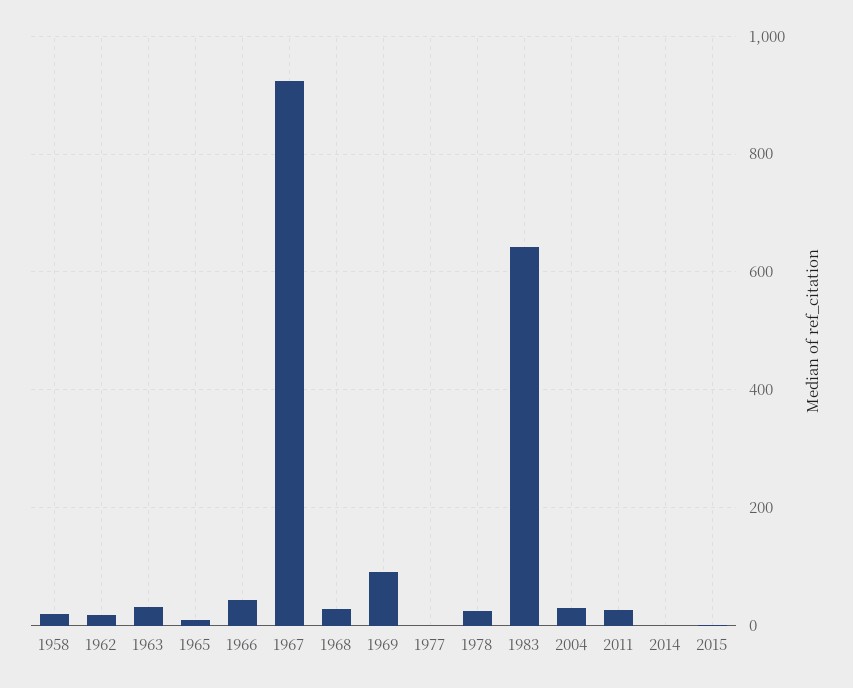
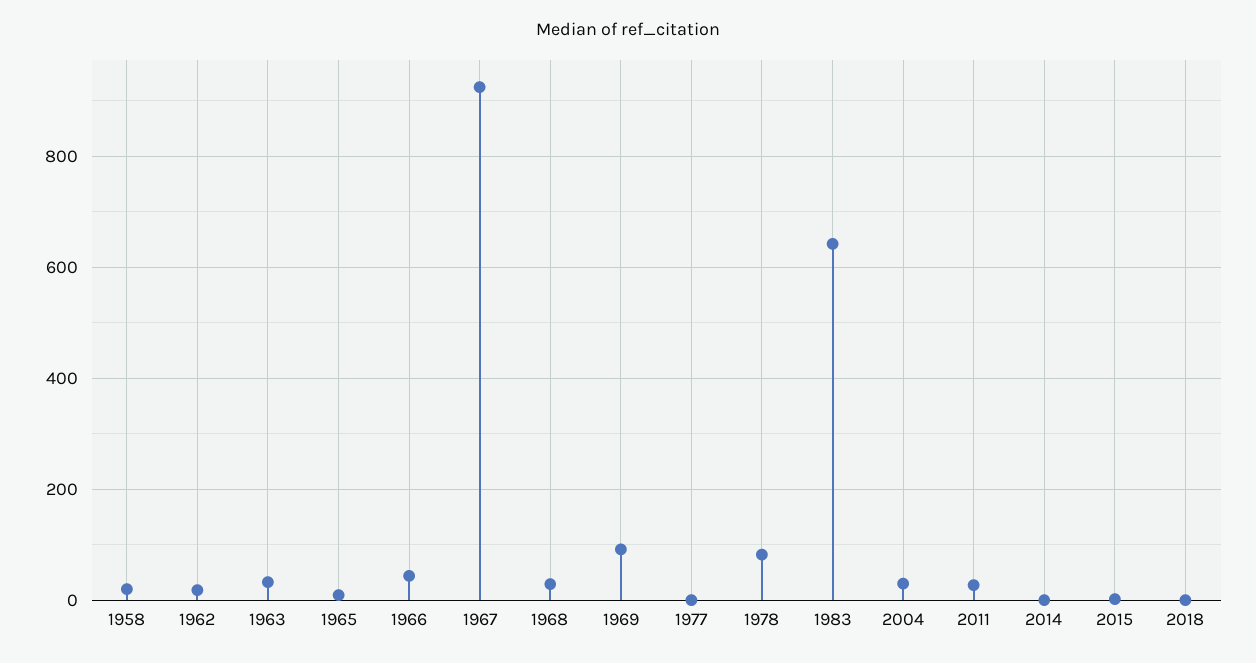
1978: 20 -> 80
2018: none -> 0

